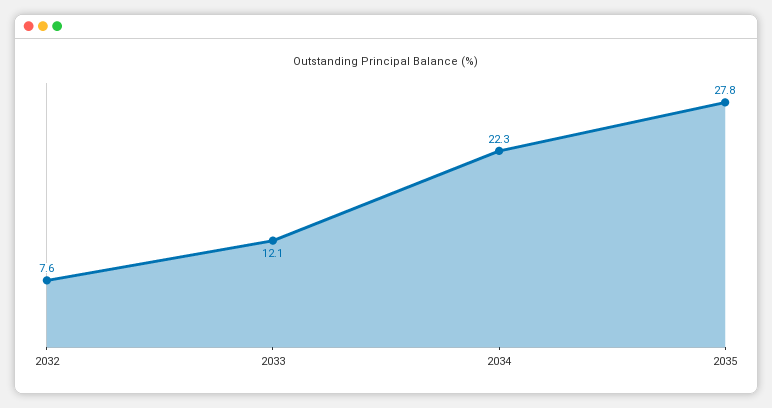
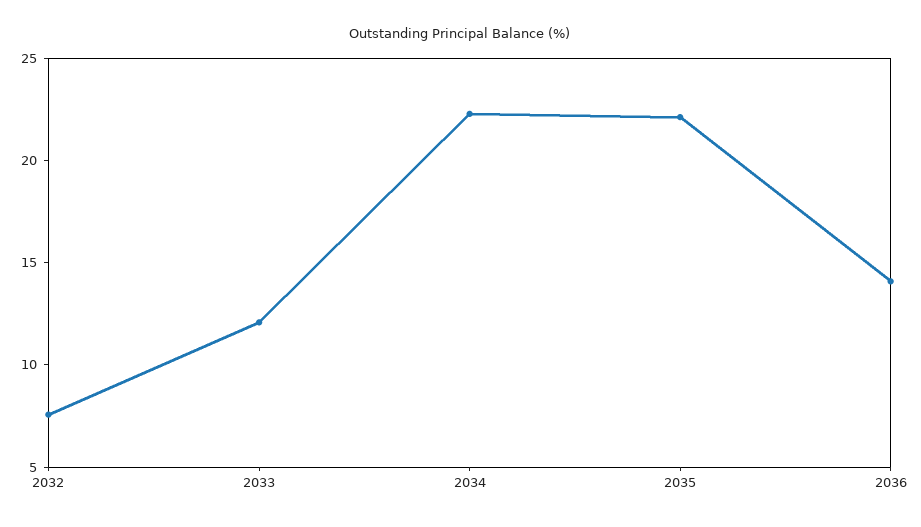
2035: 27.8 -> 22
2036: none -> 14

